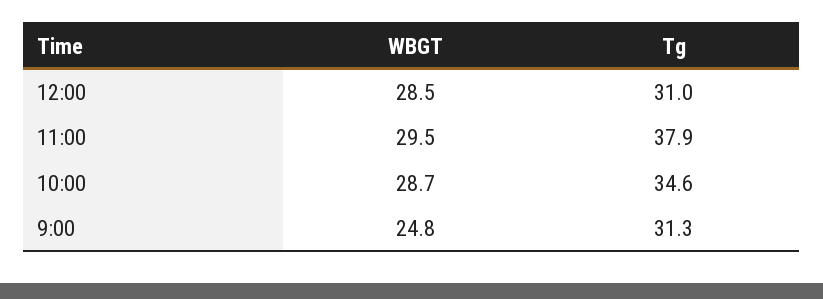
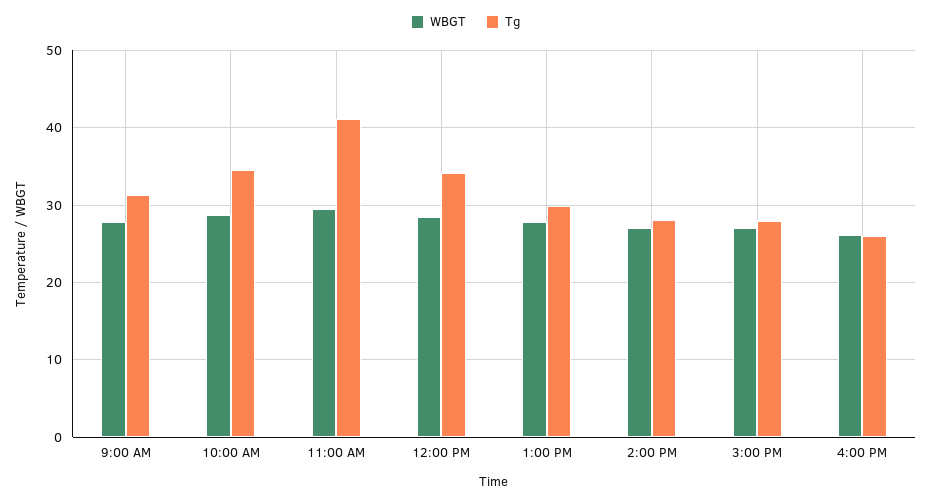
Tg, 12:00: 31 -> 34
Tg, 11:00: 37.9 -> 41
WBGT, 9:00: 24.8 -> 28
WBGT, 1:00 PM: none -> 28
Tg, 1:00 PM: none -> 30
WBGT, 2:00 PM: none -> 27
Tg, 2:00 PM: none -> 28
WBGT, 3:00 PM: none -> 27
Tg, 3:00 PM: none -> 28
WBGT, 4:00 PM: none -> 26
Tg, 4:00 PM: none -> 26

